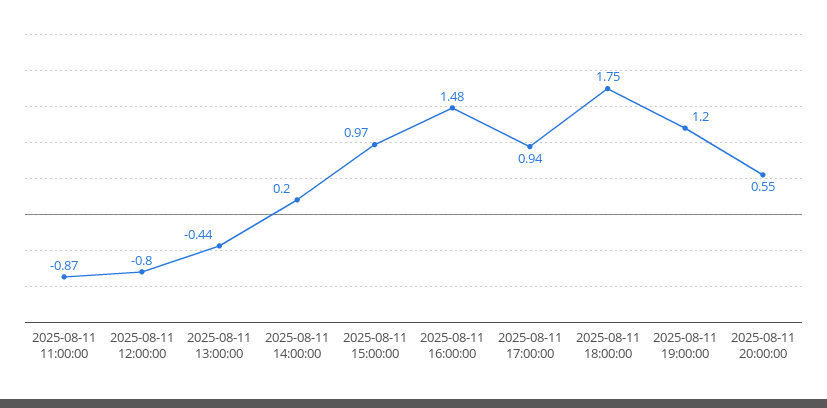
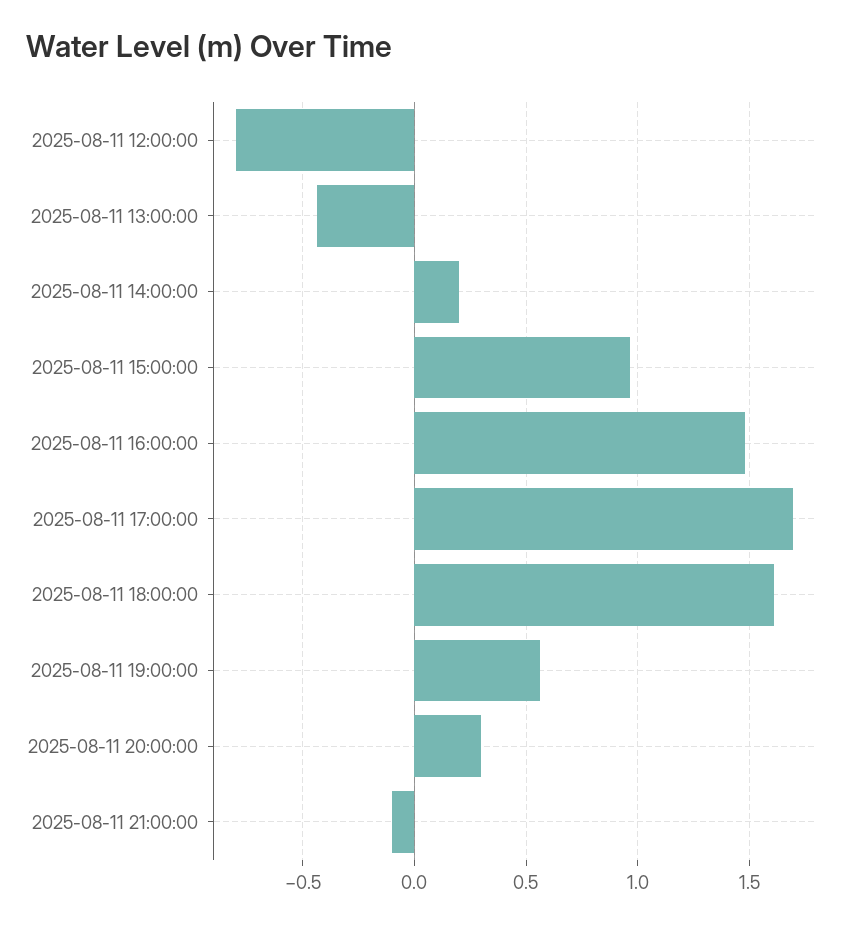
2025-08-11 11:00:00: -0.87 -> none
2025-08-11 17:00:00: 0.94 -> 1.7
2025-08-11 18:00:00: 1.75 -> 1.6
2025-08-11 19:00:00: 1.2 -> 0.55
2025-08-11 20:00:00: 0.55 -> 0.3
2025-08-11 21:00:00: none -> -0.1

